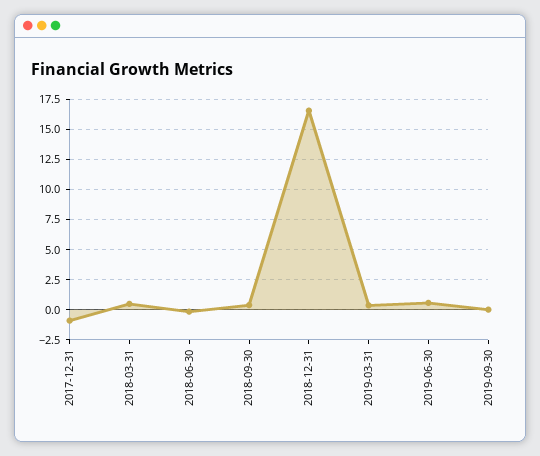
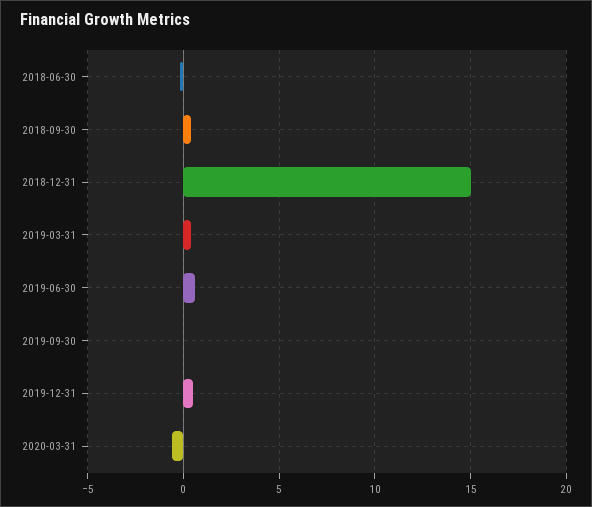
2017-12-31: -1 -> none
2018-03-31: 0.5 -> none
2018-12-31: 16.5 -> 15
2019-12-31: none -> 0.5
2020-03-31: none -> -0.5

